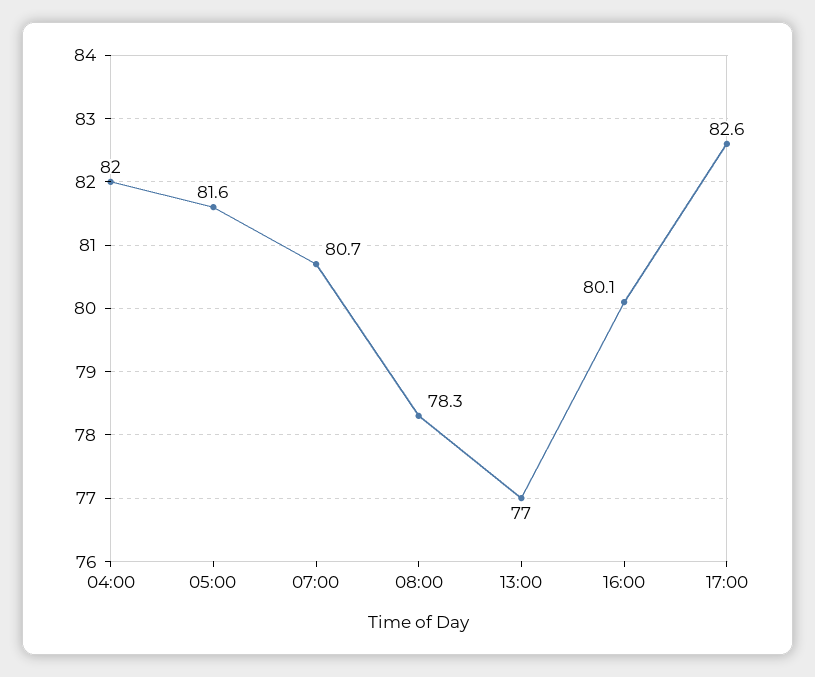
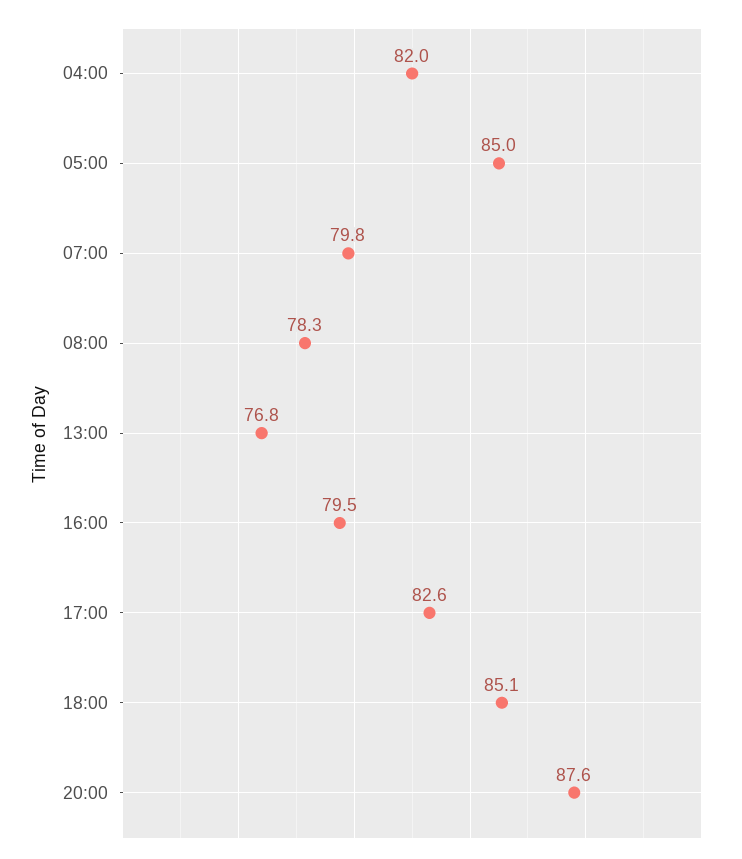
05:00: 81.6 -> 85
07:00: 80.7 -> 79.8
13:00: 77 -> 76.8
16:00: 80.1 -> 79.5
18:00: none -> 85.1
20:00: none -> 87.6

